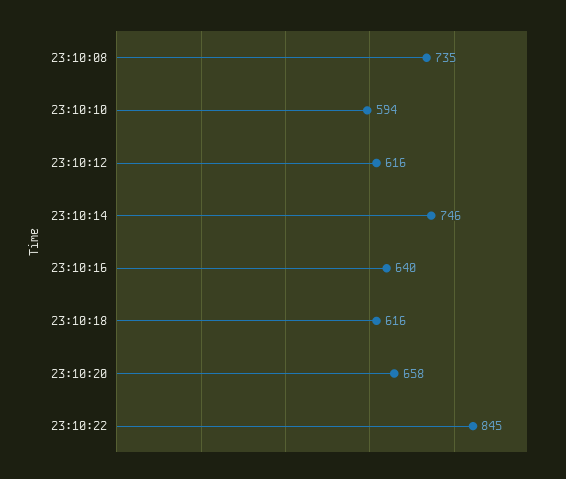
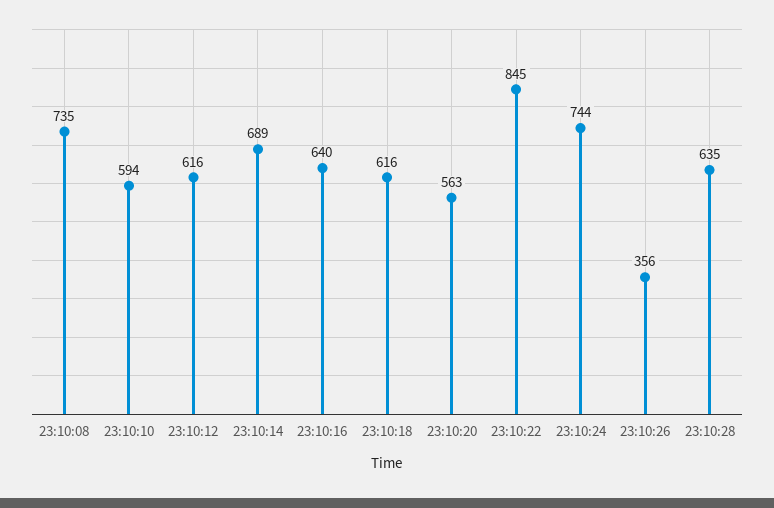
23:10:14: 746 -> 689
23:10:20: 658 -> 563
23:10:24: none -> 744
23:10:26: none -> 356
23:10:28: none -> 635

